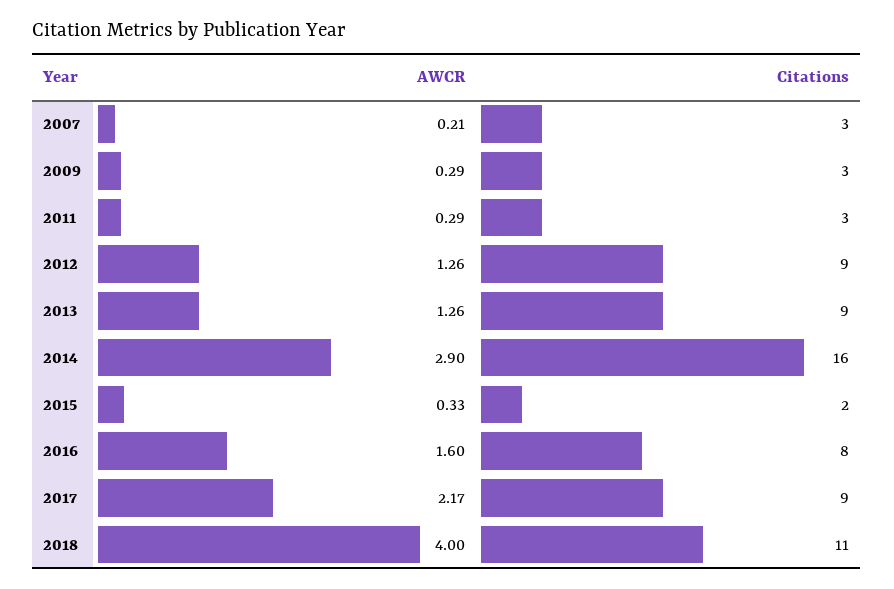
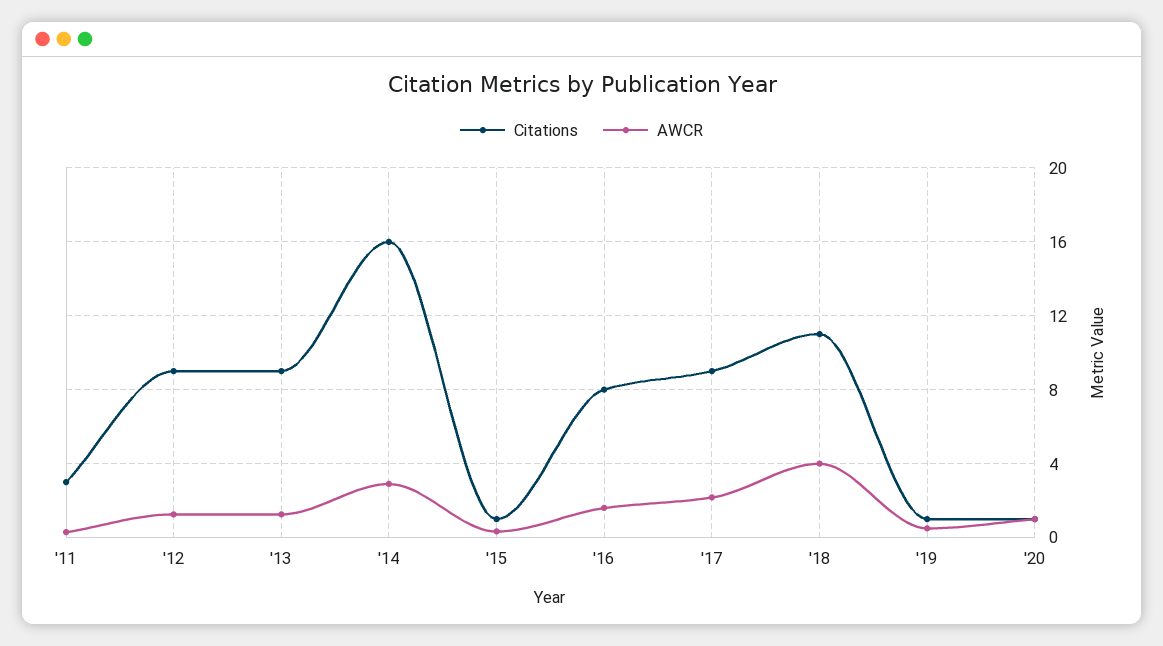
AWCR, 2007: 0.21 -> none
Citations, 2007: 3 -> none
AWCR, 2009: 0.29 -> none
Citations, 2009: 3 -> none
Citations, 2015: 2 -> 1
Citations, '19: none -> 1
AWCR, '19: none -> 0.5
Citations, '20: none -> 1
AWCR, '20: none -> 1

